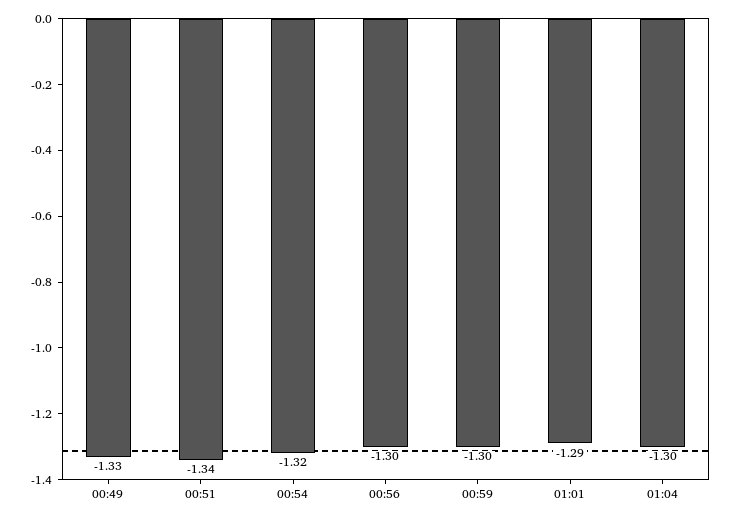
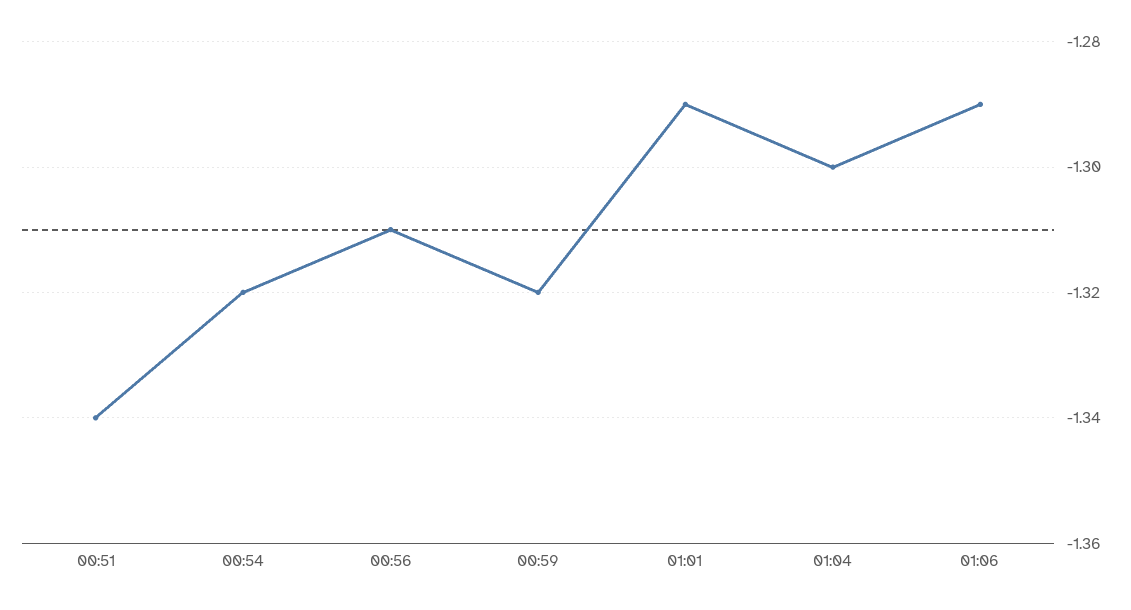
00:49: -1.33 -> none
00:56: -1.3 -> -1.31
00:59: -1.3 -> -1.32
01:06: none -> -1.29

